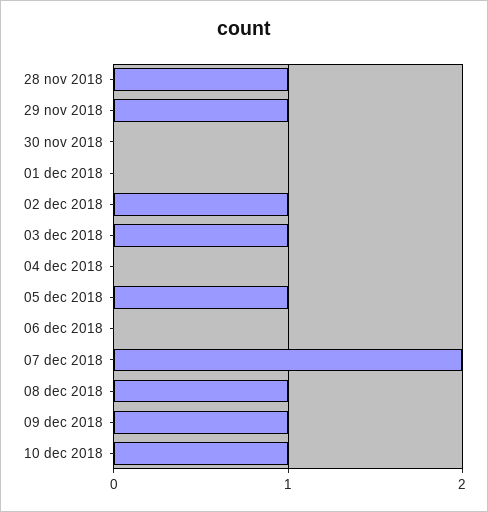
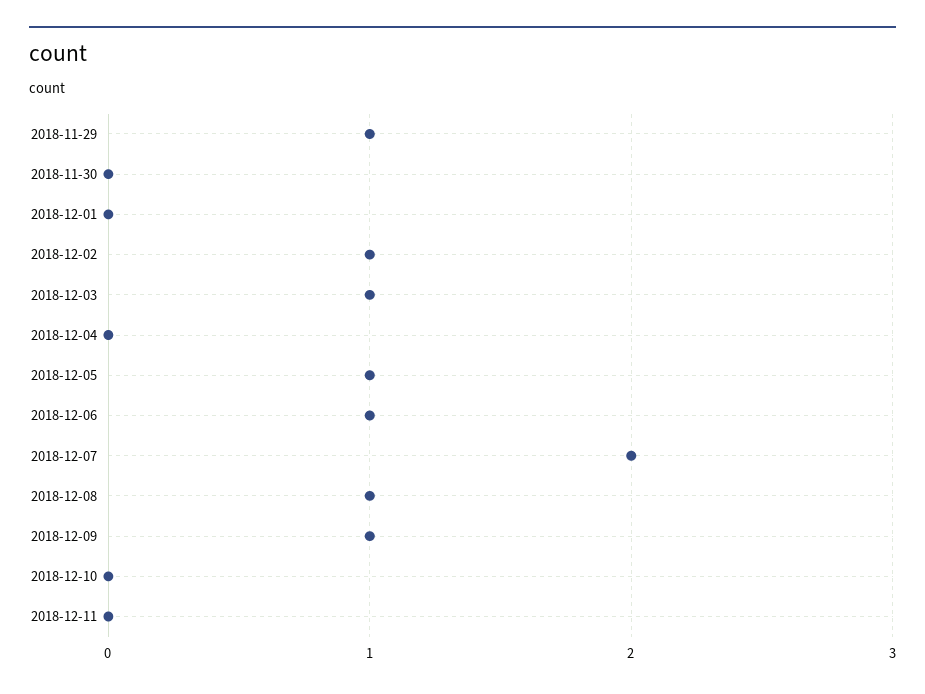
28 nov 2018: 1 -> none
06 dec 2018: 0 -> 1
10 dec 2018: 1 -> 0
2018-12-11: none -> 0

